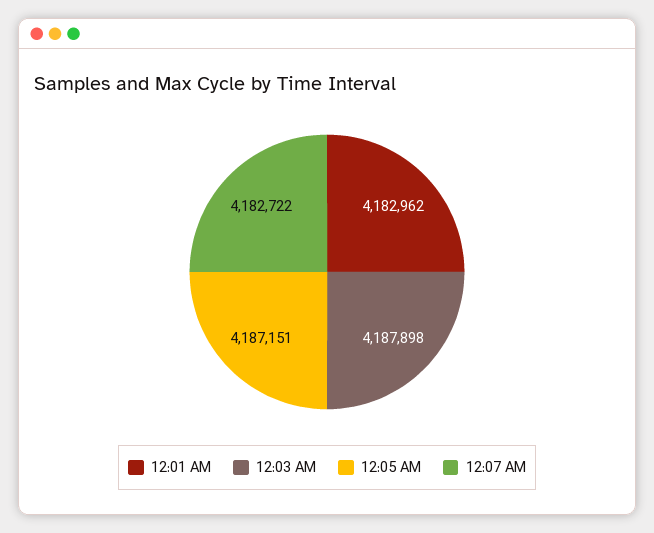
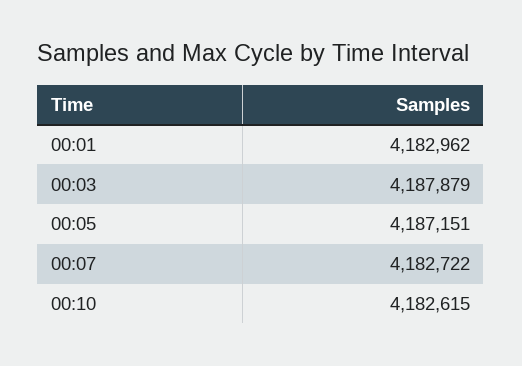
12:03 AM: 4187898 -> 4187879
00:10: none -> 4182615

